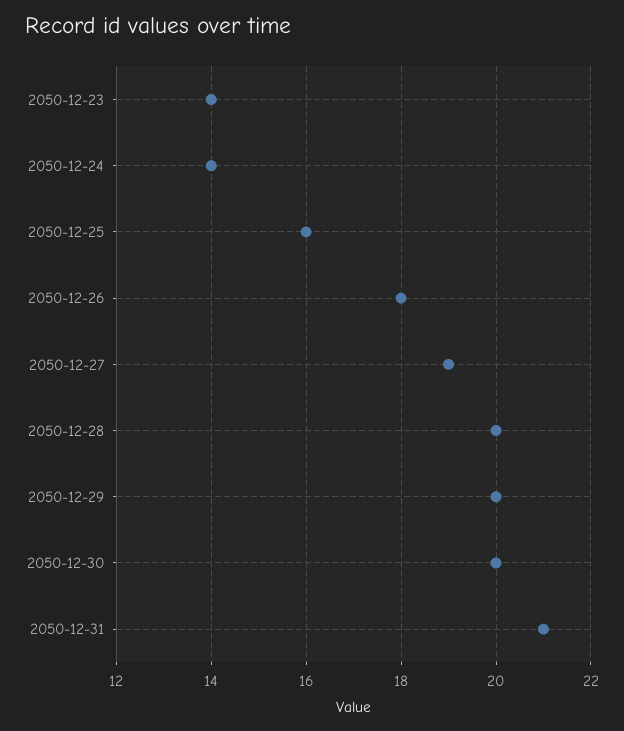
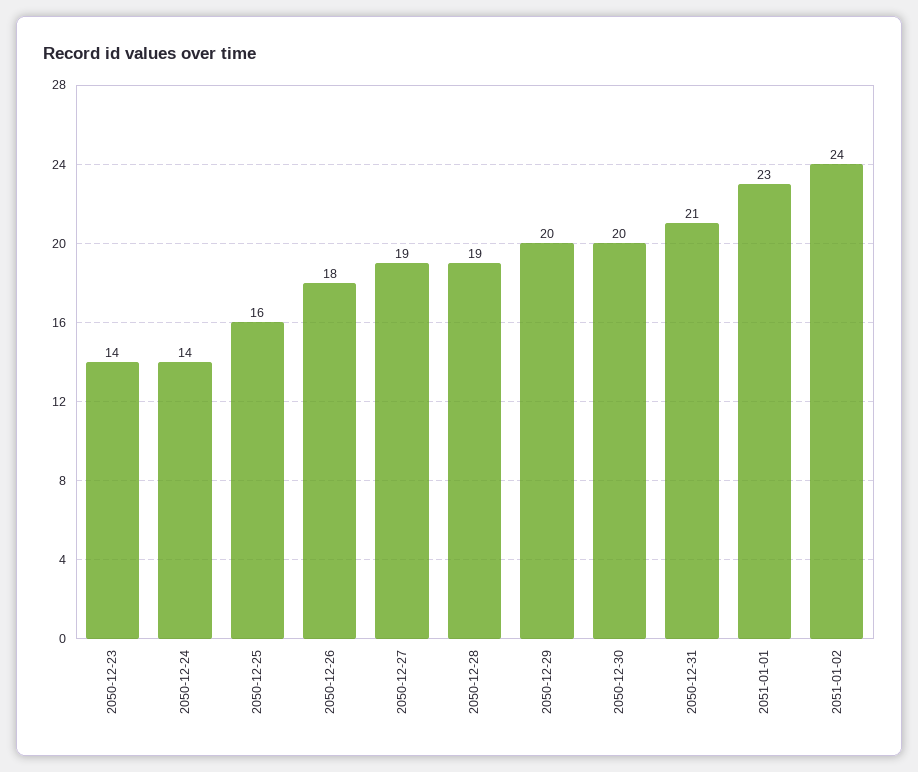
2050-12-28: 20 -> 19
2051-01-01: none -> 23
2051-01-02: none -> 24

